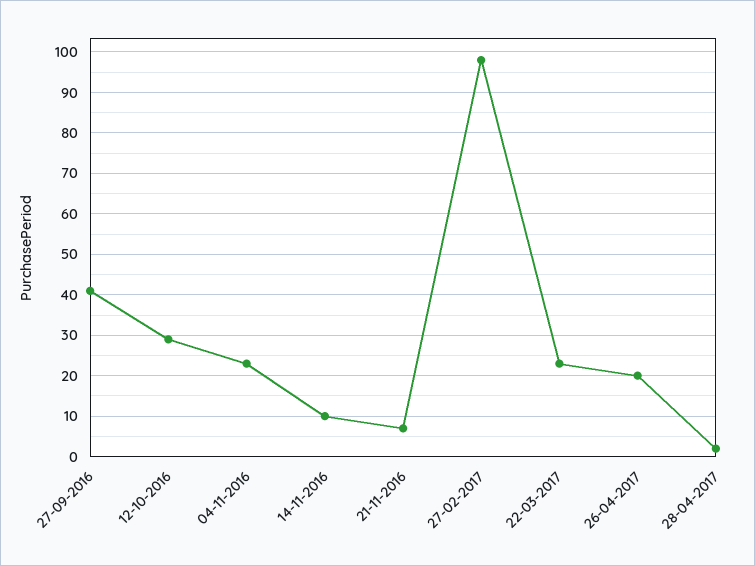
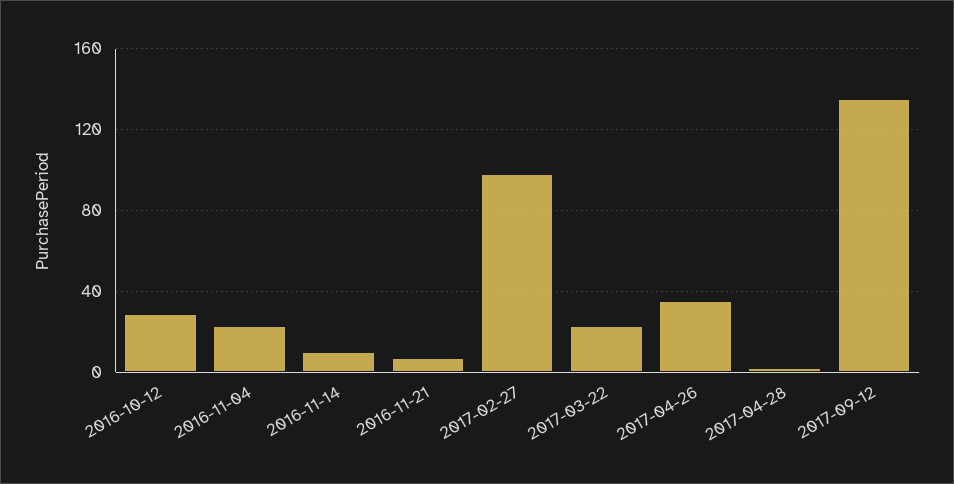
27-09-2016: 40 -> none
26-04-2017: 20 -> 35
2017-09-12: none -> 135

